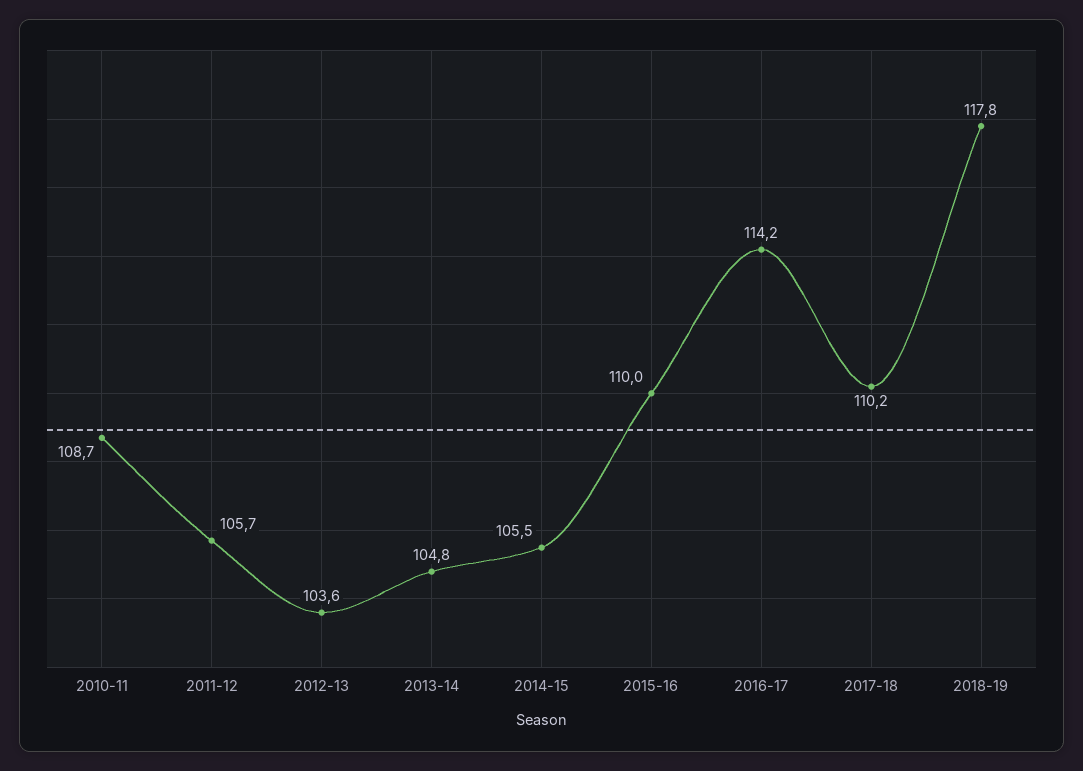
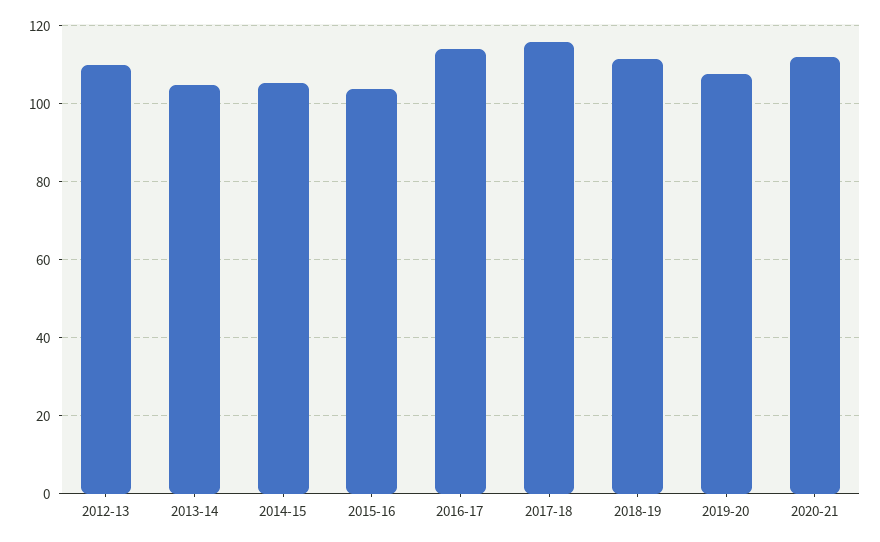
2010-11: 108.7 -> none
2011-12: 105.7 -> none
2012-13: 103.6 -> 110
2015-16: 110 -> 104
2017-18: 110.2 -> 116
2018-19: 117.8 -> 112
2019-20: none -> 108
2020-21: none -> 112

